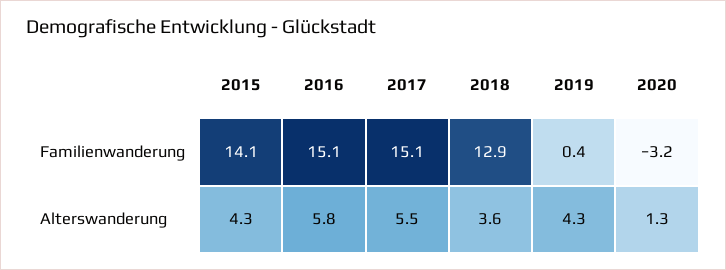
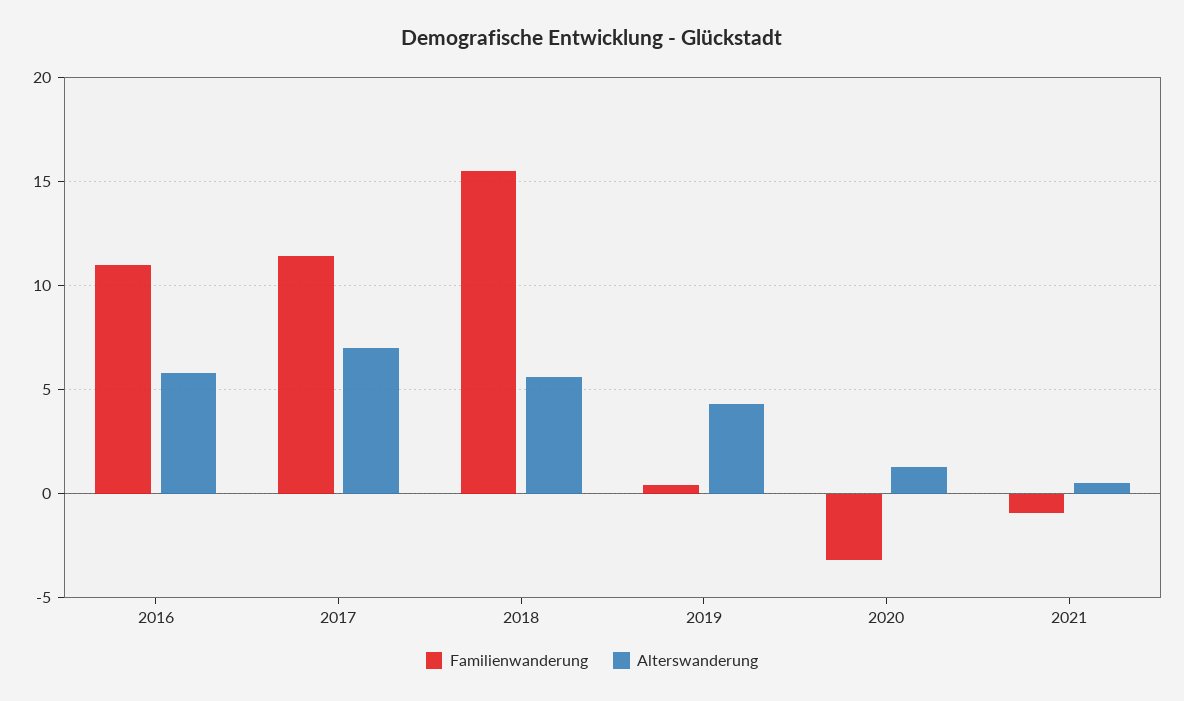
Familienwanderung, 2015: 14.1 -> none
Familienwanderung, 2016: 15.1 -> 11
Familienwanderung, 2017: 15.1 -> 11.5
Familienwanderung, 2018: 12.9 -> 15.5
Alterswanderung, 2015: 4.3 -> none
Alterswanderung, 2017: 5.5 -> 7
Alterswanderung, 2018: 3.6 -> 5.5
Familienwanderung, 2021: none -> -1
Alterswanderung, 2021: none -> 0.5

